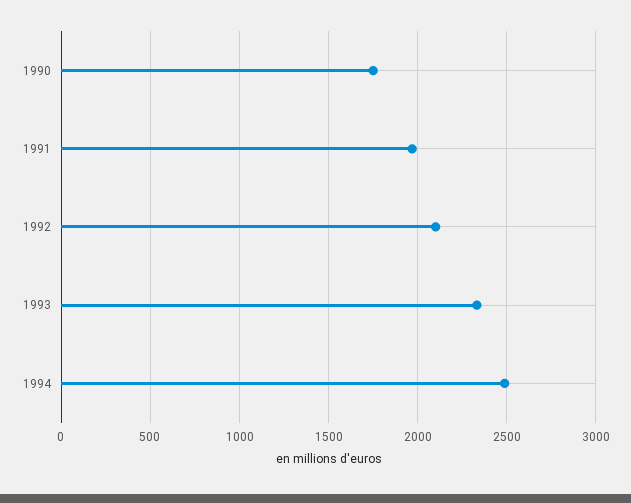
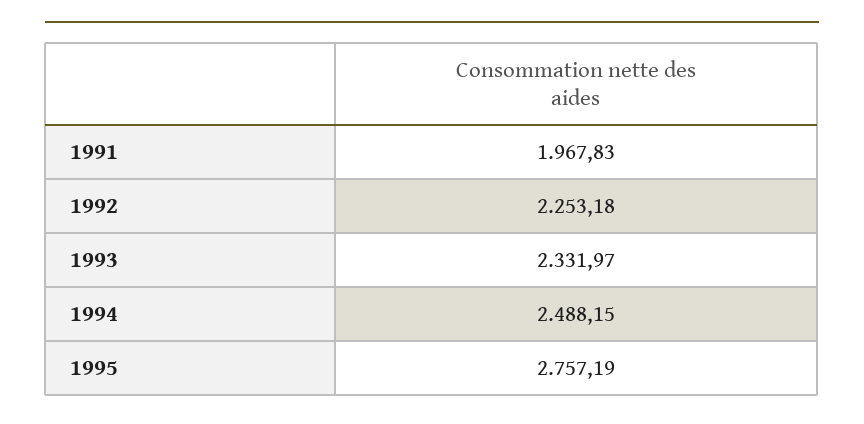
1990: 1750 -> none
1992: 2100 -> 2253.18
1995: none -> 2757.19

